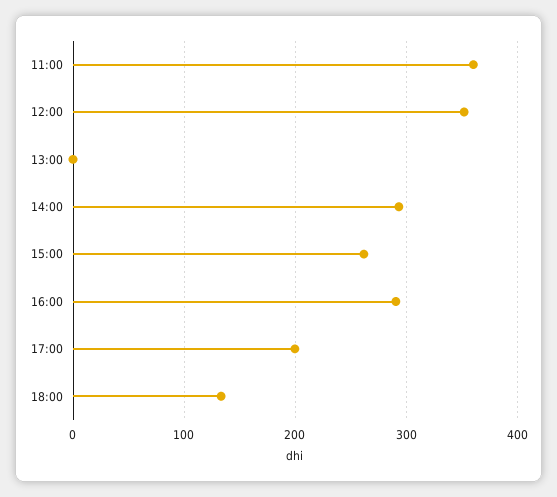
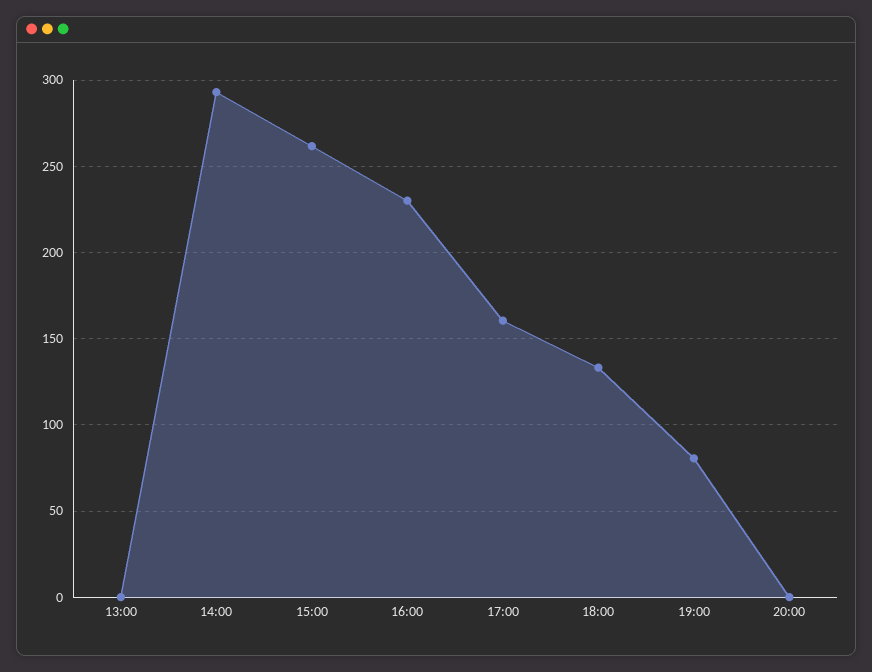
11:00: 360 -> none
12:00: 350 -> none
16:00: 290 -> 230
17:00: 200 -> 160
19:00: none -> 80
20:00: none -> 0

